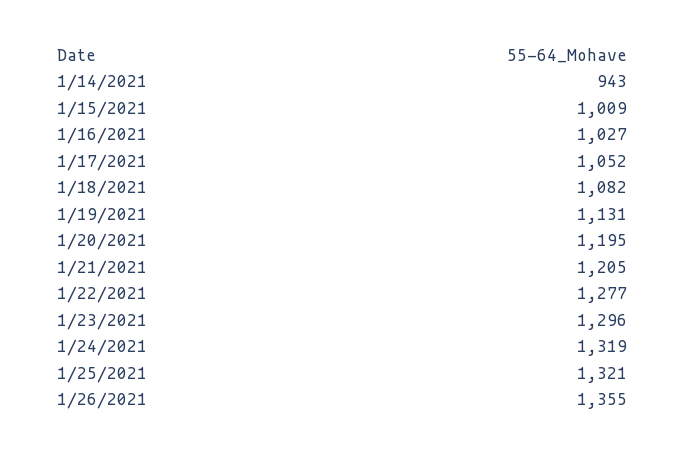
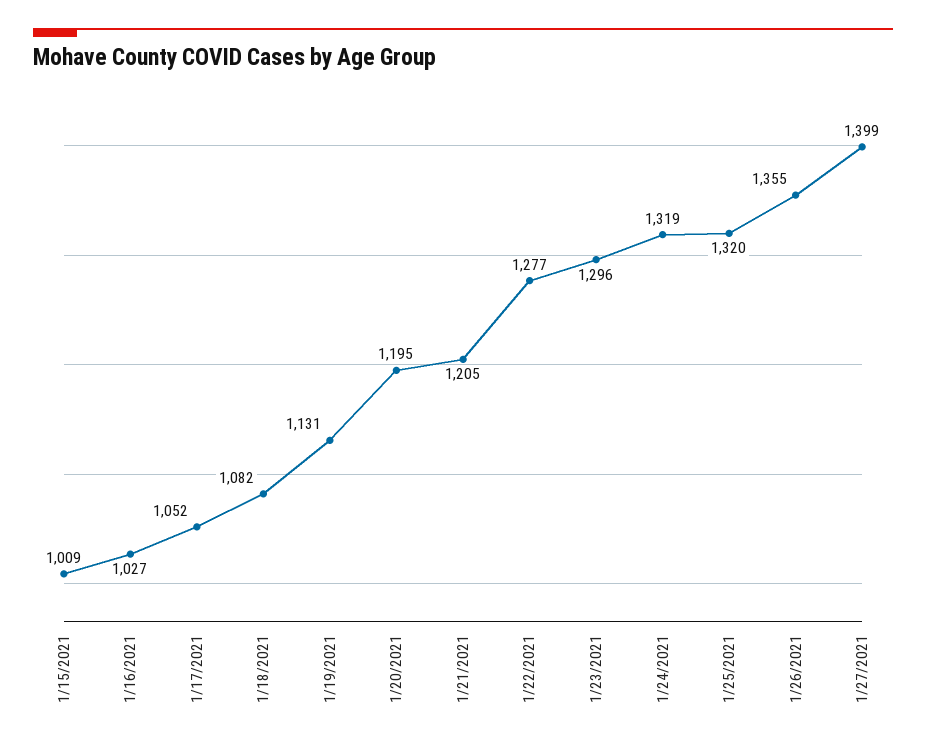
1/14/2021: 943 -> none
1/25/2021: 1321 -> 1320
1/27/2021: none -> 1399

